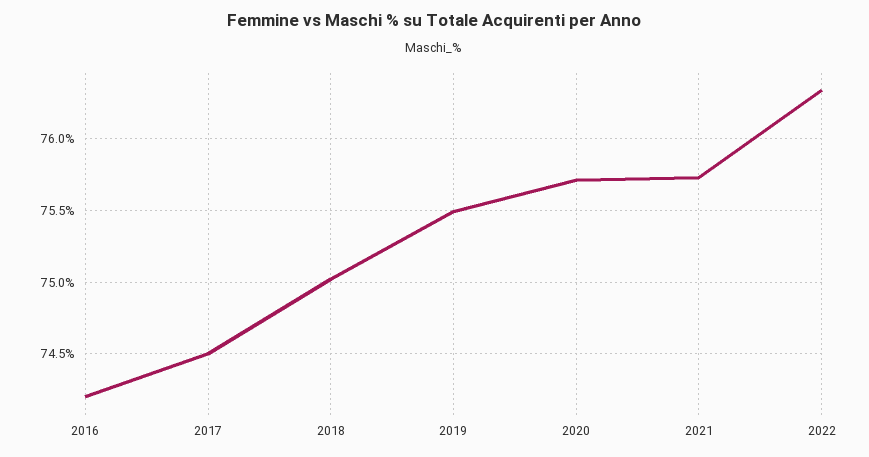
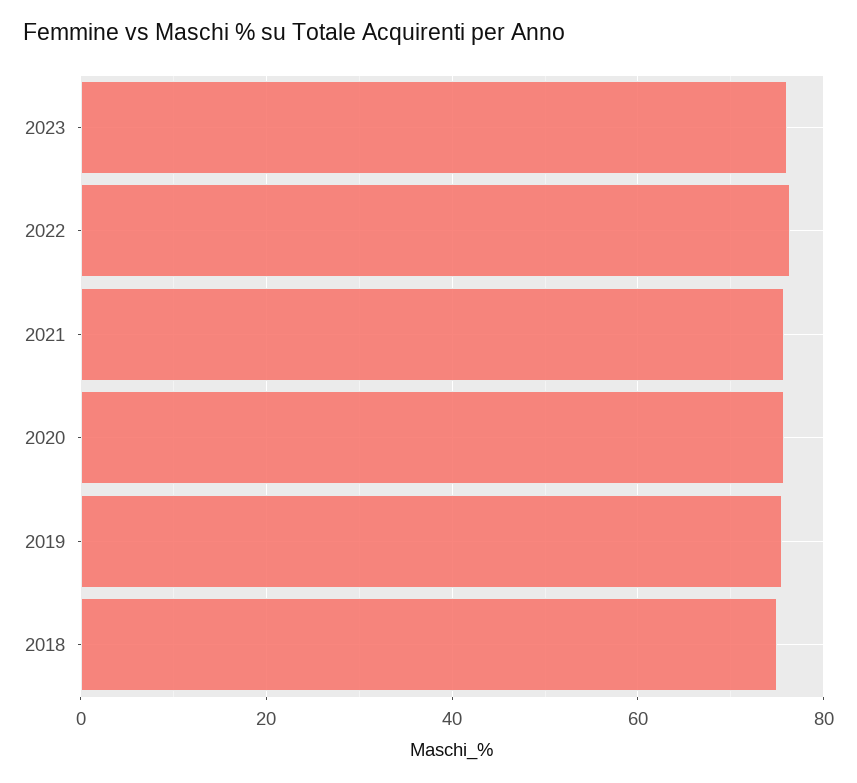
2016: 74.2 -> none
2017: 74.5 -> none
2023: none -> 76

